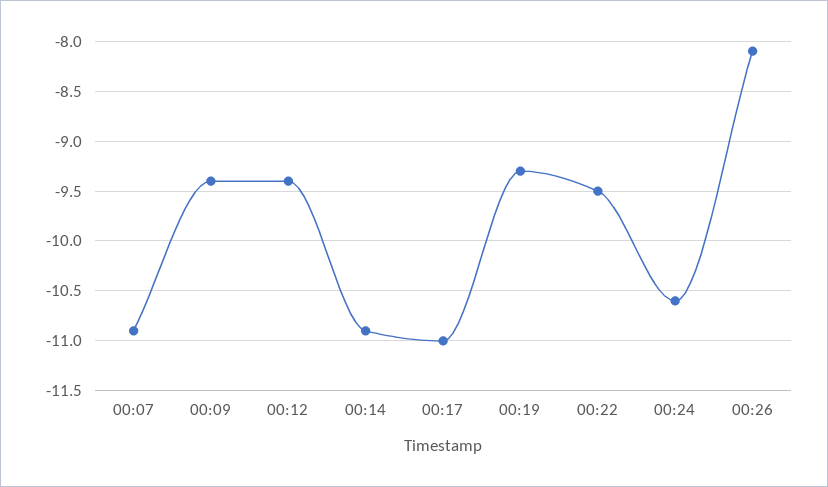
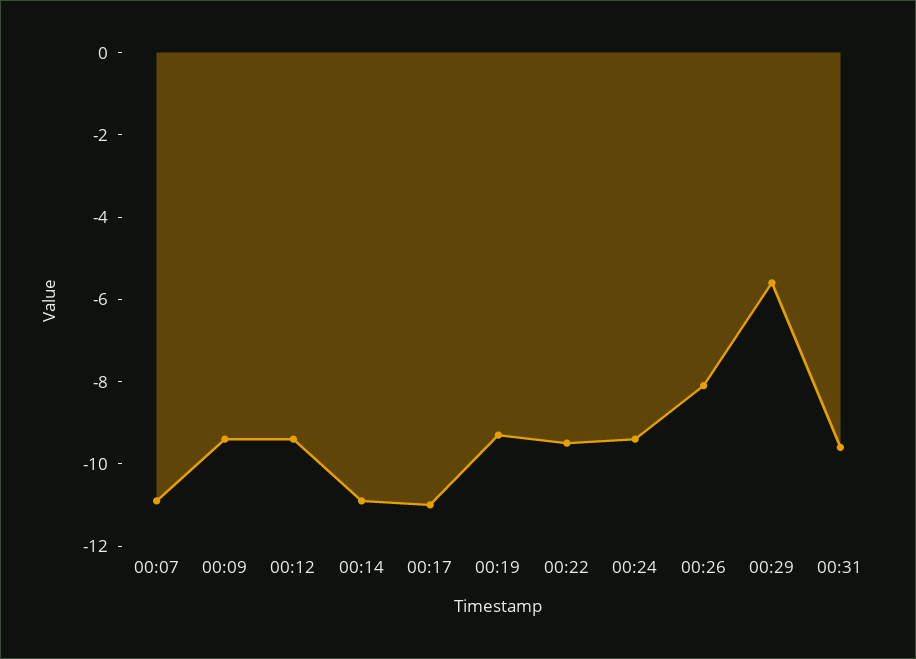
00:24: -10.6 -> -9.5
00:29: none -> -5.5
00:31: none -> -9.5

